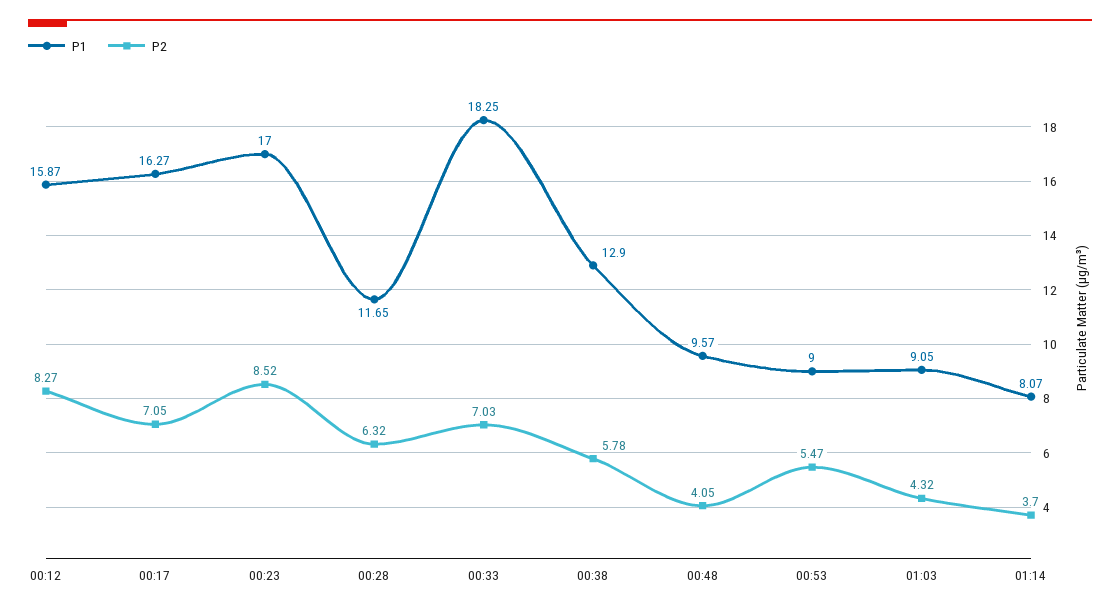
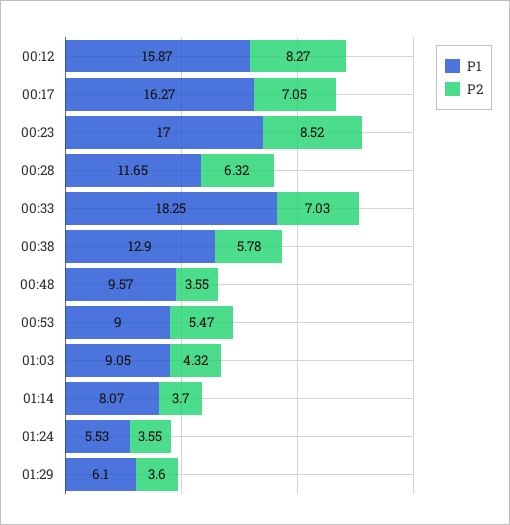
P2, 00:48: 4.05 -> 3.55
P1, 01:24: none -> 5.53
P2, 01:24: none -> 3.55
P1, 01:29: none -> 6.1
P2, 01:29: none -> 3.6

